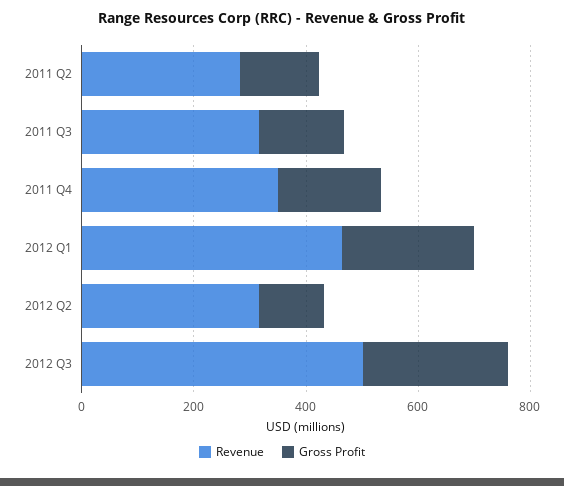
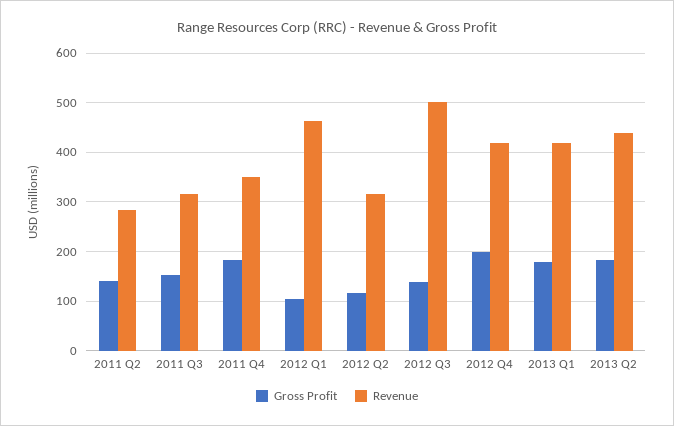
Gross Profit, 2012 Q1: 250 -> 100
Gross Profit, 2012 Q3: 250 -> 140
Gross Profit, 2012 Q4: none -> 200
Revenue, 2012 Q4: none -> 420
Gross Profit, 2013 Q1: none -> 180
Revenue, 2013 Q1: none -> 420
Gross Profit, 2013 Q2: none -> 180
Revenue, 2013 Q2: none -> 440

